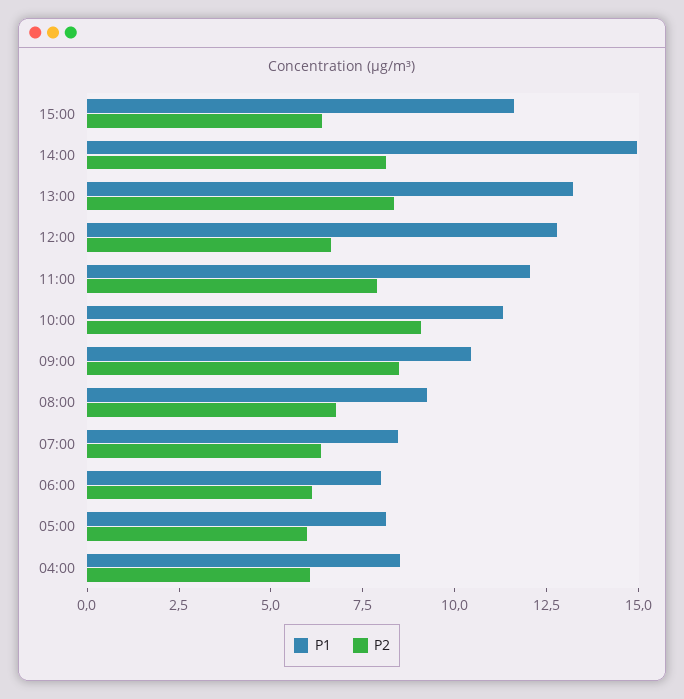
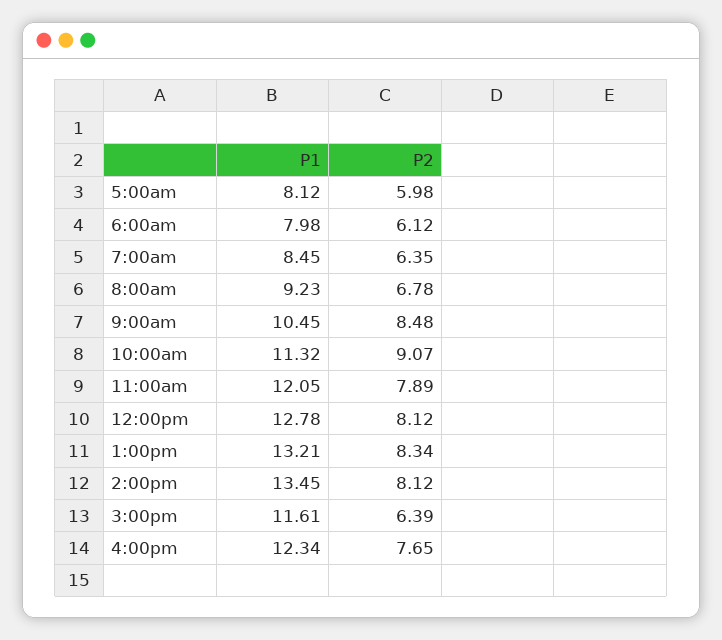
P1, 14:00: 15 -> 13.45
P2, 12:00: 6.5 -> 8.12
P1, 04:00: 8.5 -> none
P2, 04:00: 6 -> none
P1, 4:00pm: none -> 12.34
P2, 4:00pm: none -> 7.65

